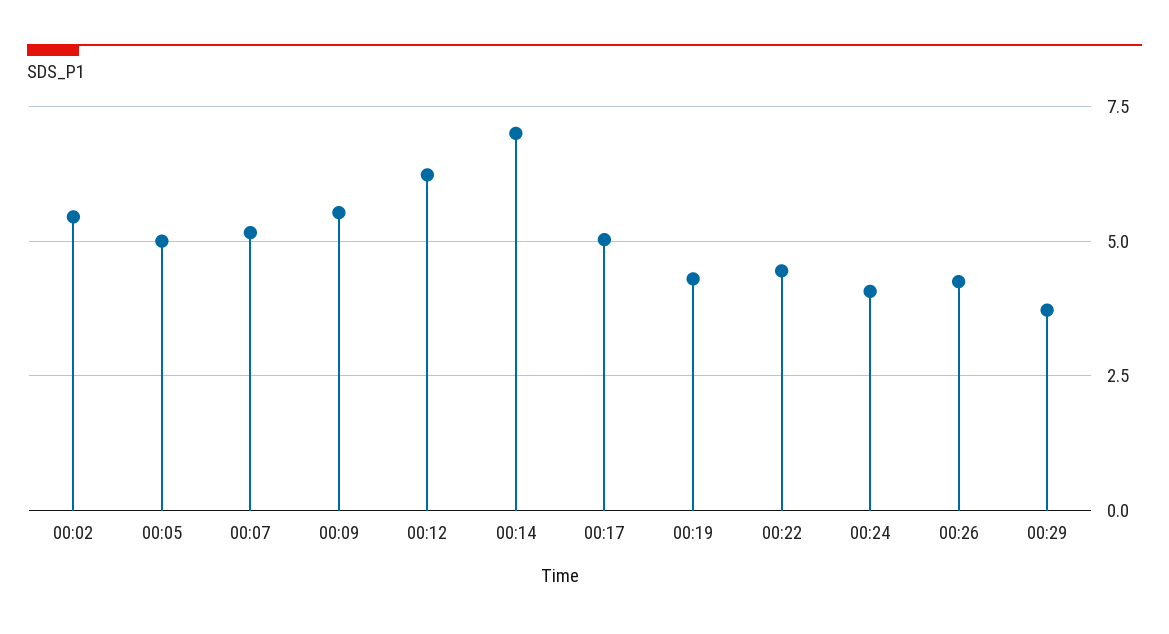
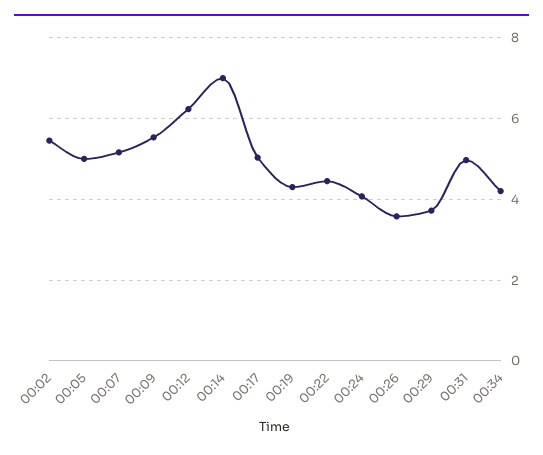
00:26: 4.25 -> 3.6
00:31: none -> 5
00:34: none -> 4.2

